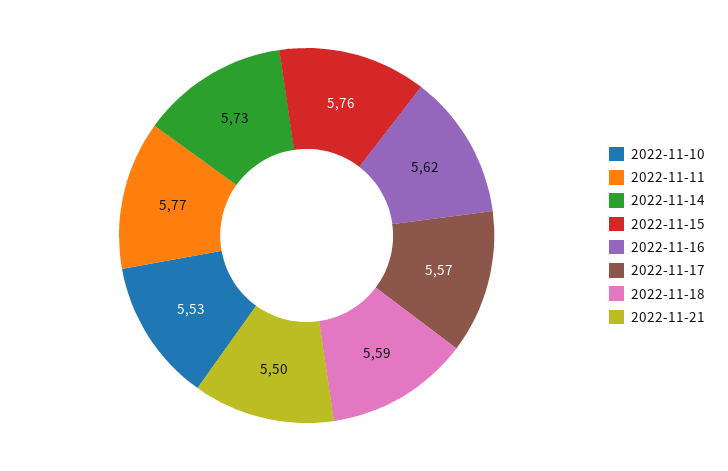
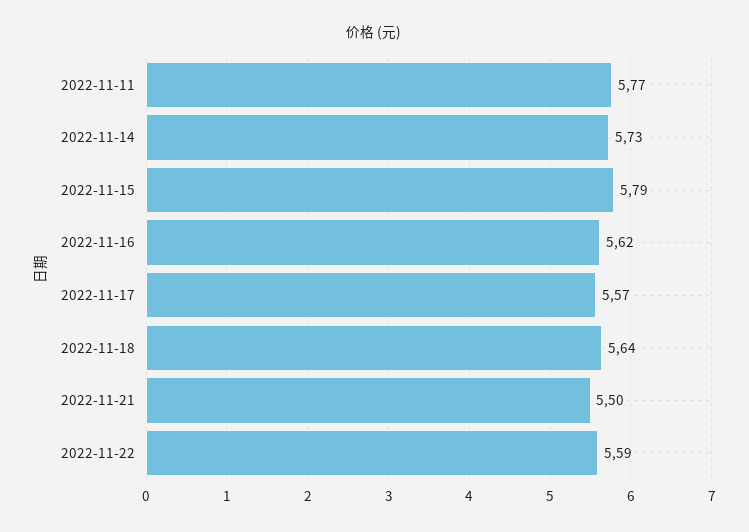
2022-11-10: 5.53 -> none
2022-11-15: 5.76 -> 5.79
2022-11-18: 5.59 -> 5.64
2022-11-22: none -> 5.59

